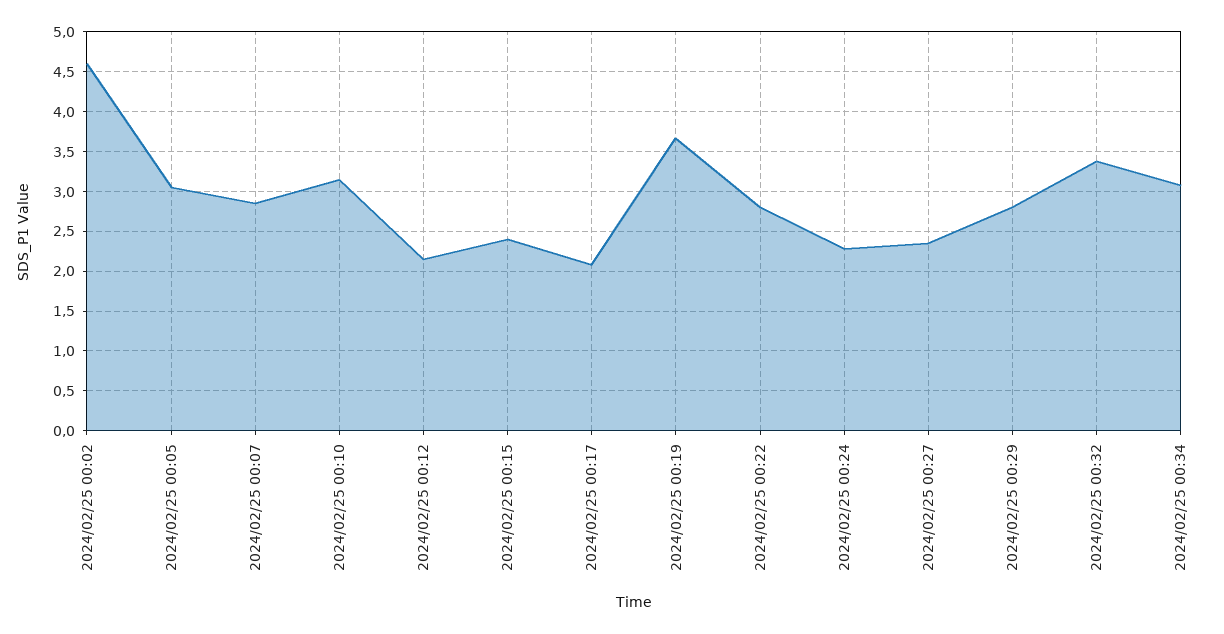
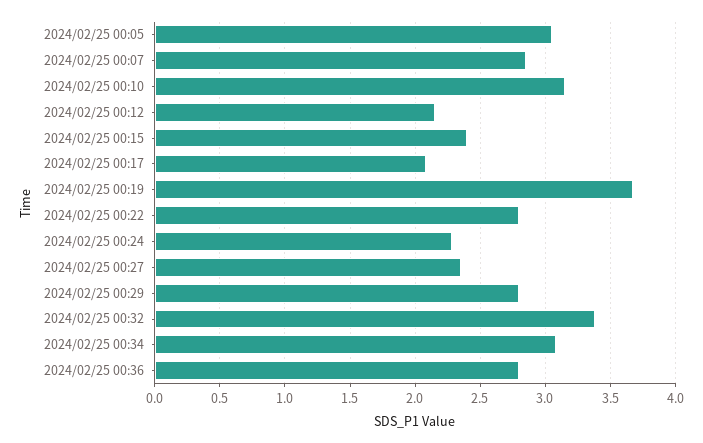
2024/02/25 00:02: 4.6 -> none
2024/02/25 00:36: none -> 2.8

